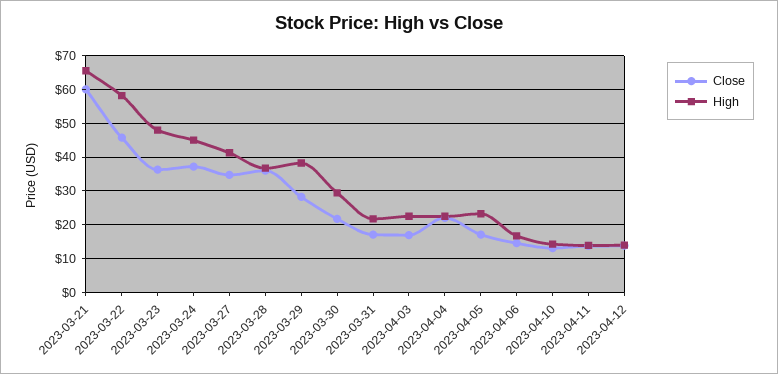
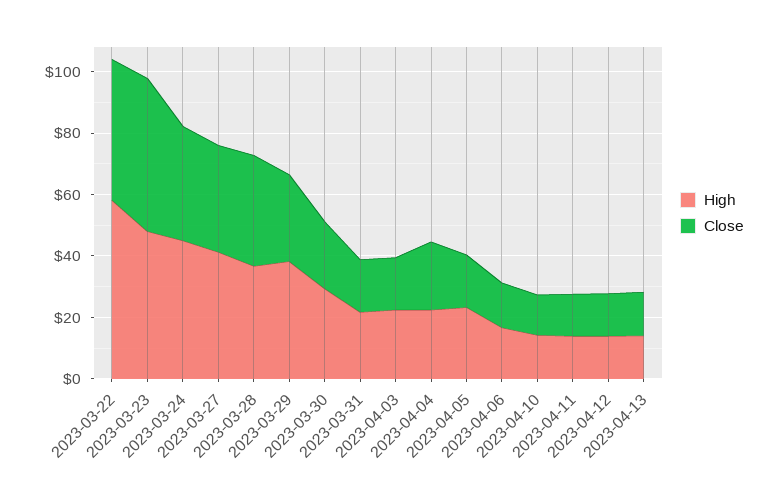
Close, 2023-03-21: 60 -> none
High, 2023-03-21: 66 -> none
Close, 2023-03-23: 36 -> 50
High, 2023-04-13: none -> 15
Close, 2023-04-13: none -> 15

